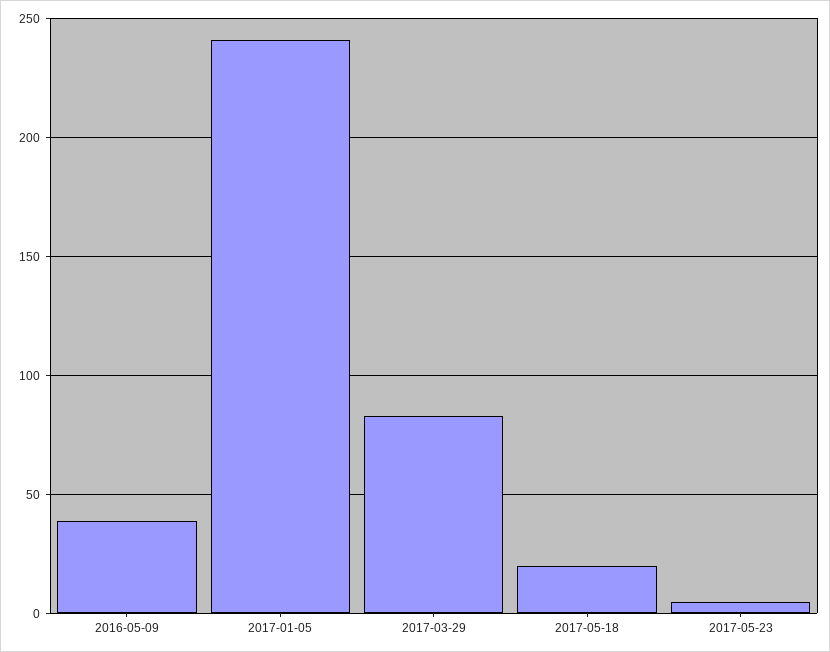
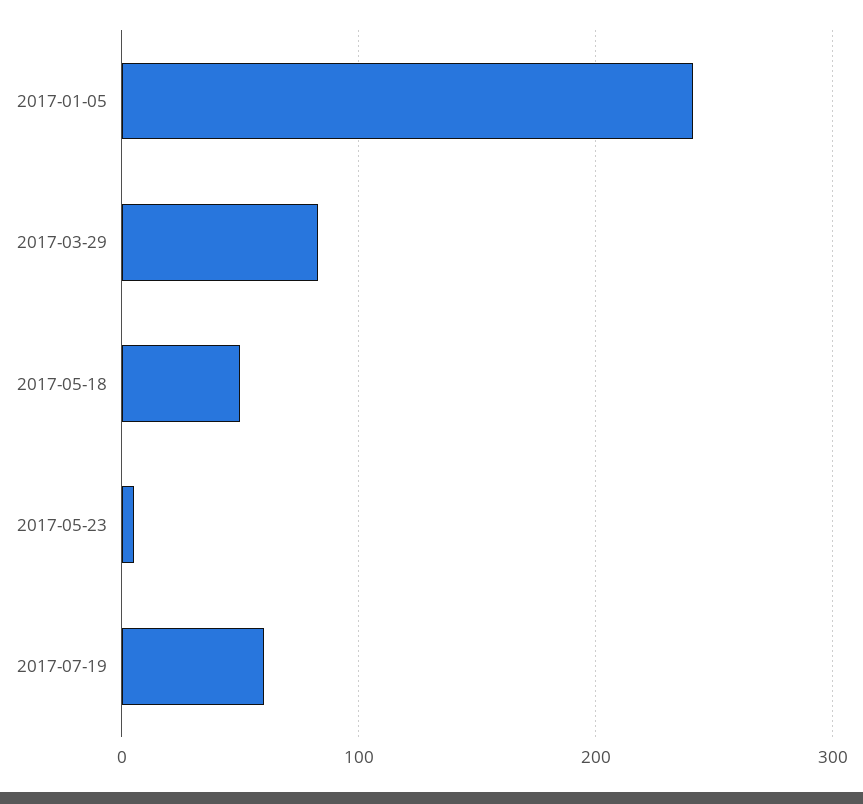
2016-05-09: 40 -> none
2017-05-18: 20 -> 50
2017-07-19: none -> 60

